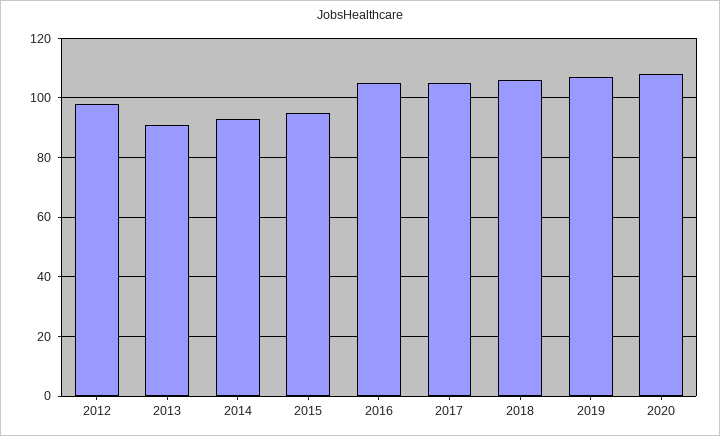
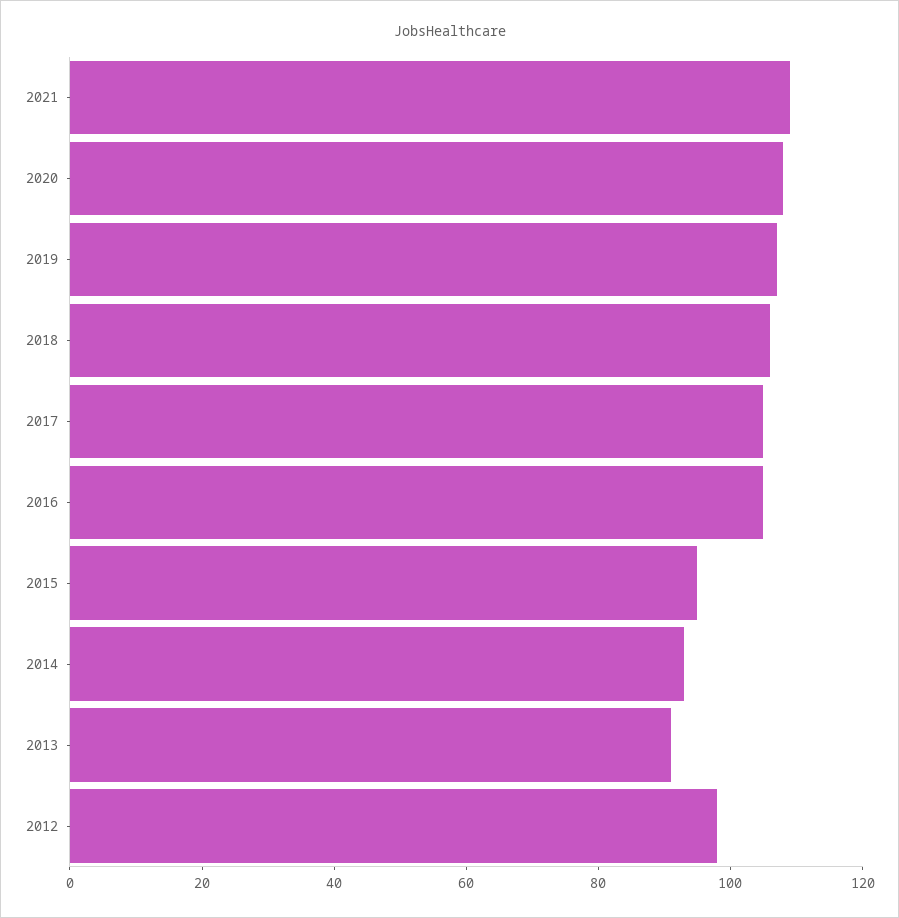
2021: none -> 110

